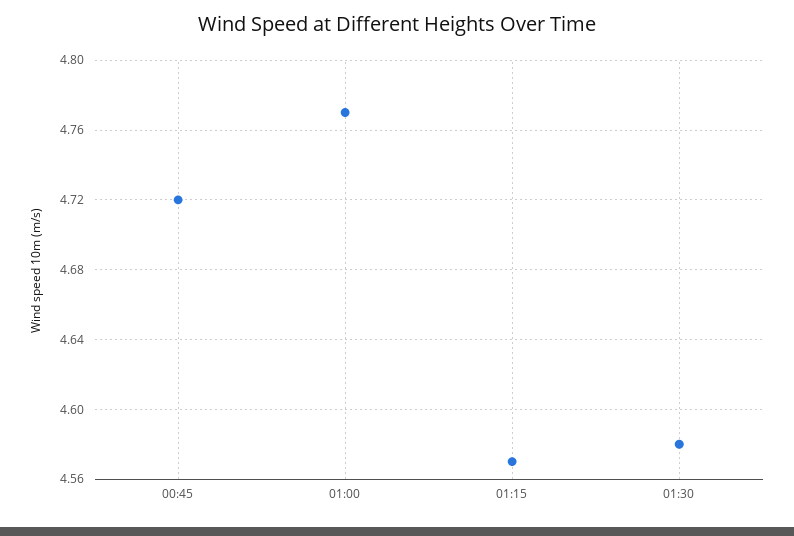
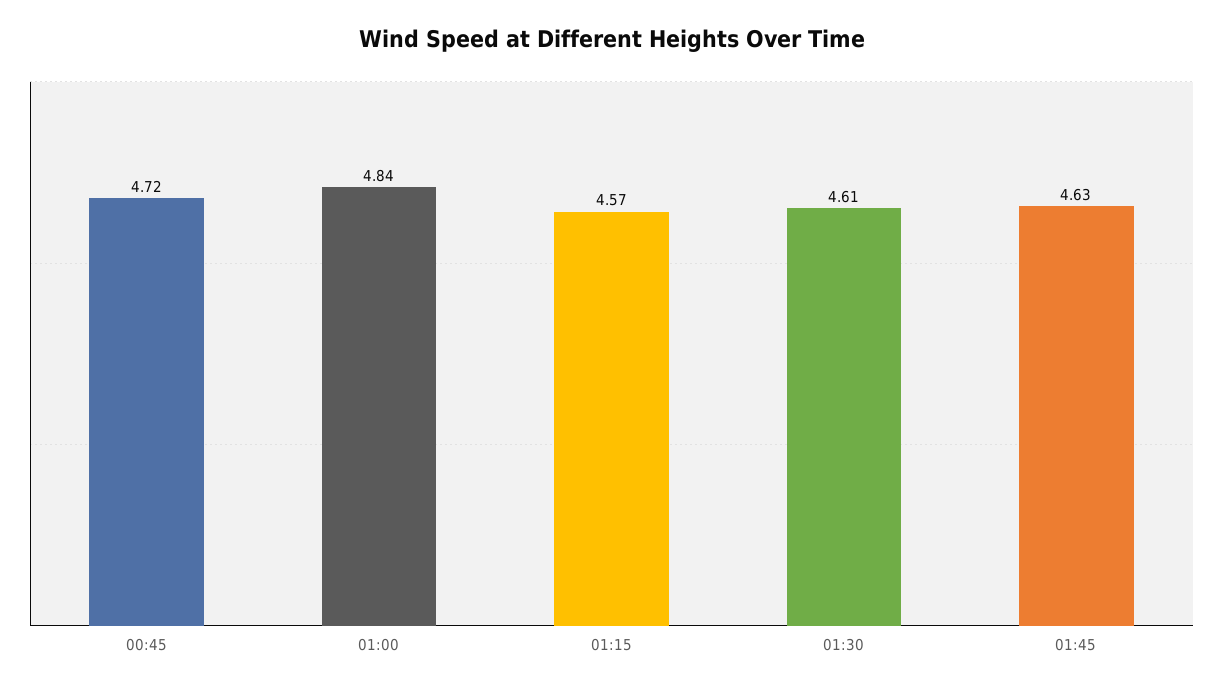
01:00: 4.77 -> 4.84
01:30: 4.58 -> 4.61
01:45: none -> 4.63

